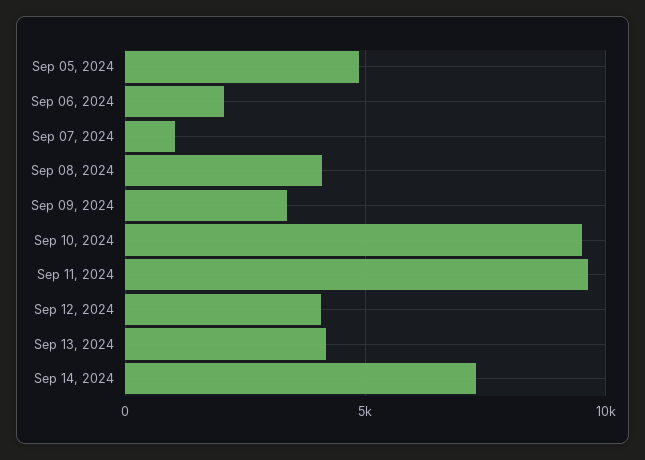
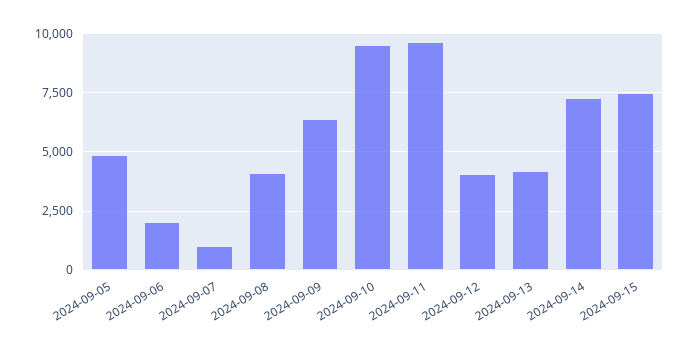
Sep 09, 2024: 3500 -> 6500
2024-09-15: none -> 7500

